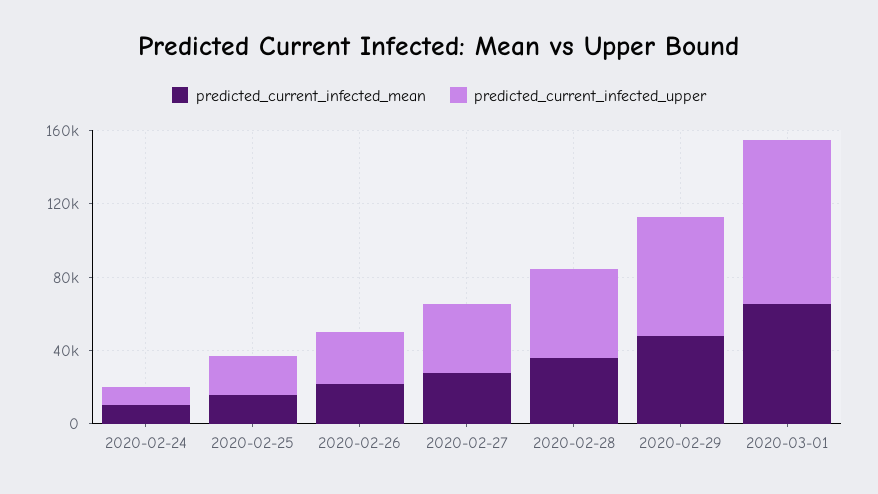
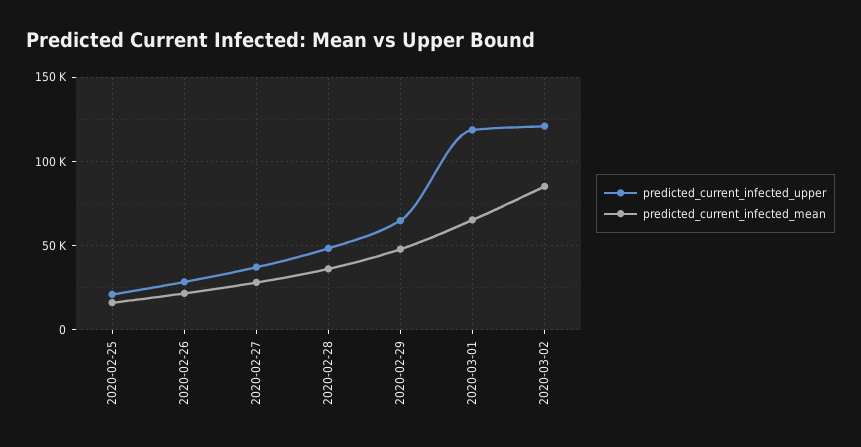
predicted_current_infected_mean, 2020-02-24: 10000 -> none
predicted_current_infected_upper, 2020-02-24: 10000 -> none
predicted_current_infected_upper, 2020-03-01: 90000 -> 120000
predicted_current_infected_upper, 2020-03-02: none -> 120000
predicted_current_infected_mean, 2020-03-02: none -> 85000

